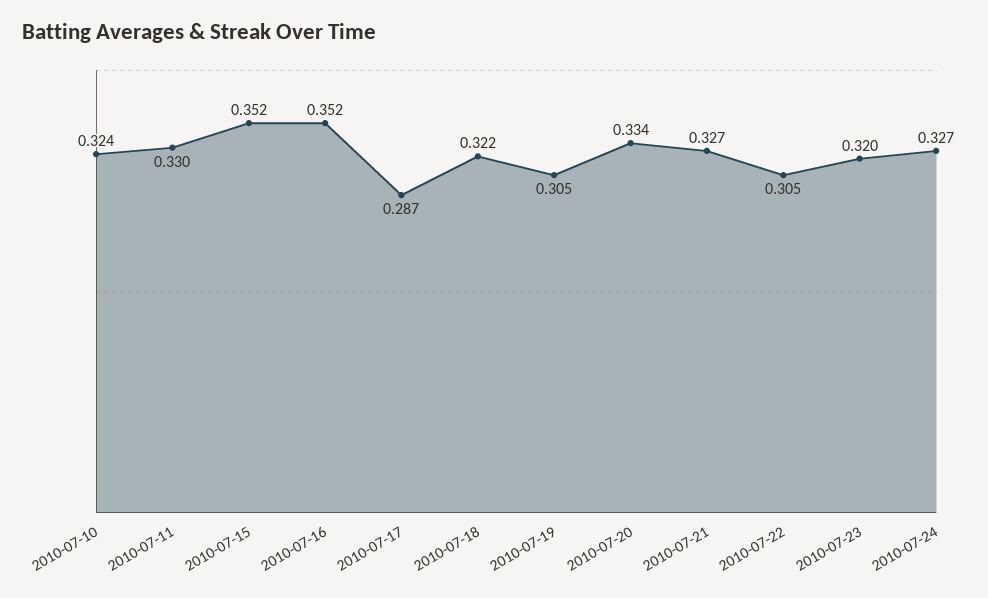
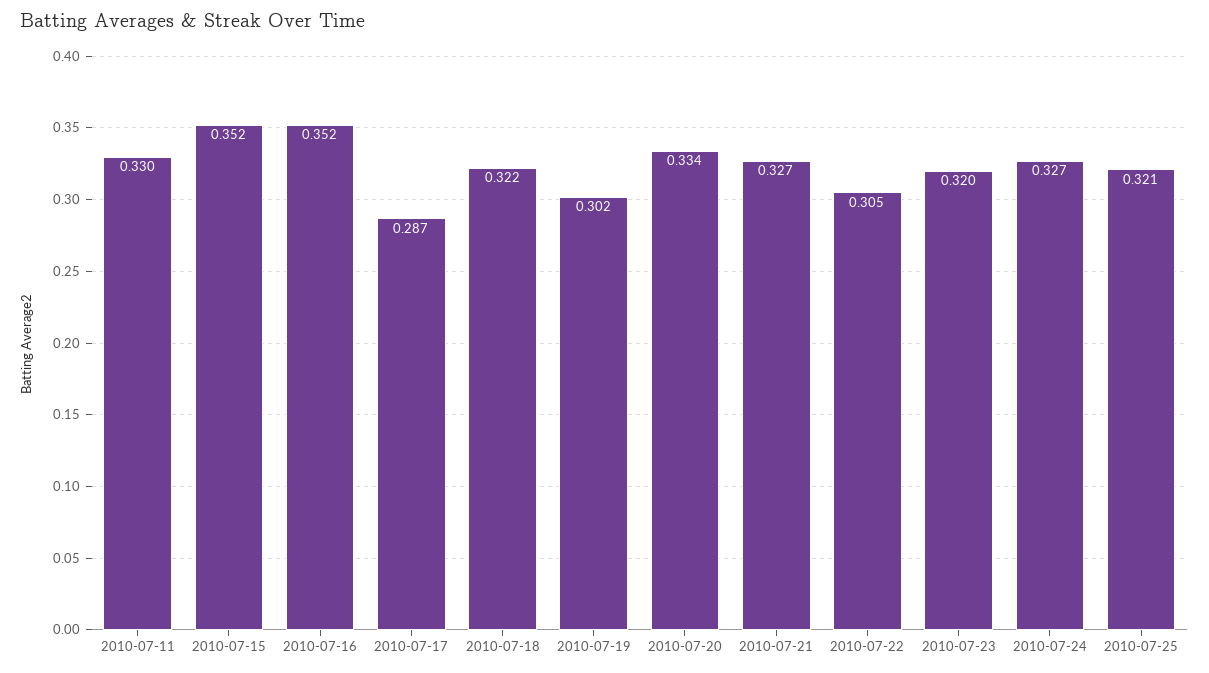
2010-07-10: 0.324 -> none
2010-07-19: 0.305 -> 0.302
2010-07-25: none -> 0.321

